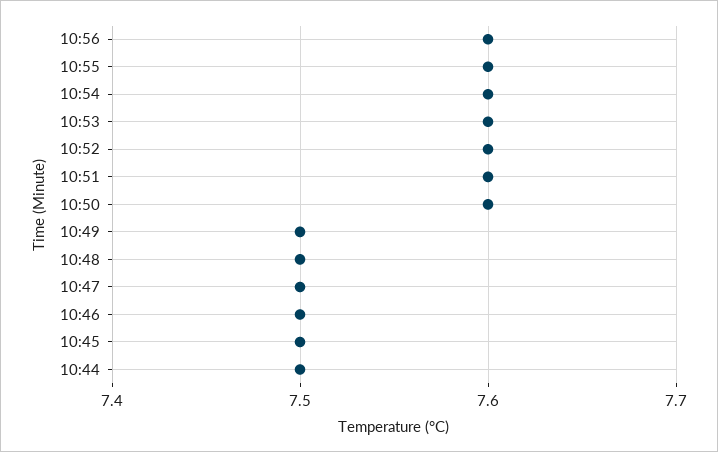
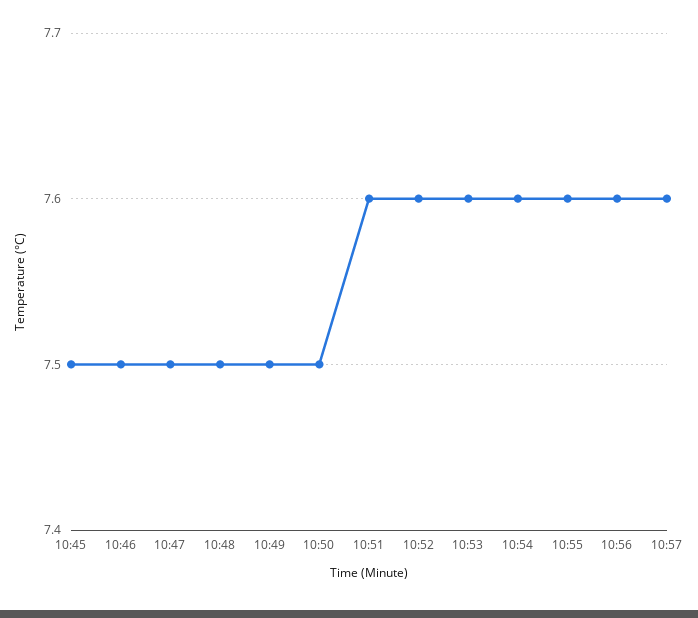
10:50: 7.6 -> 7.5
10:44: 7.5 -> none
10:57: none -> 7.6

